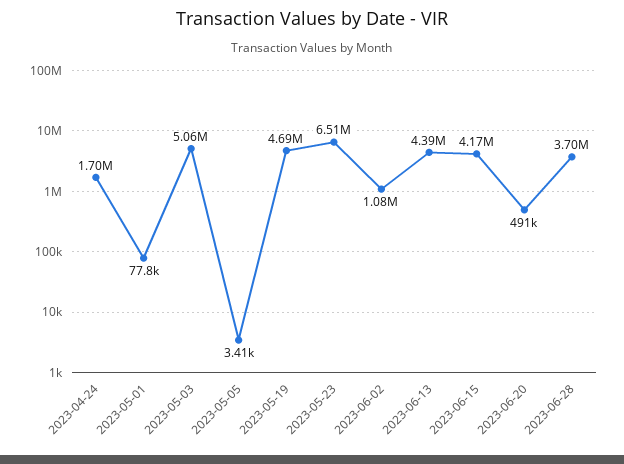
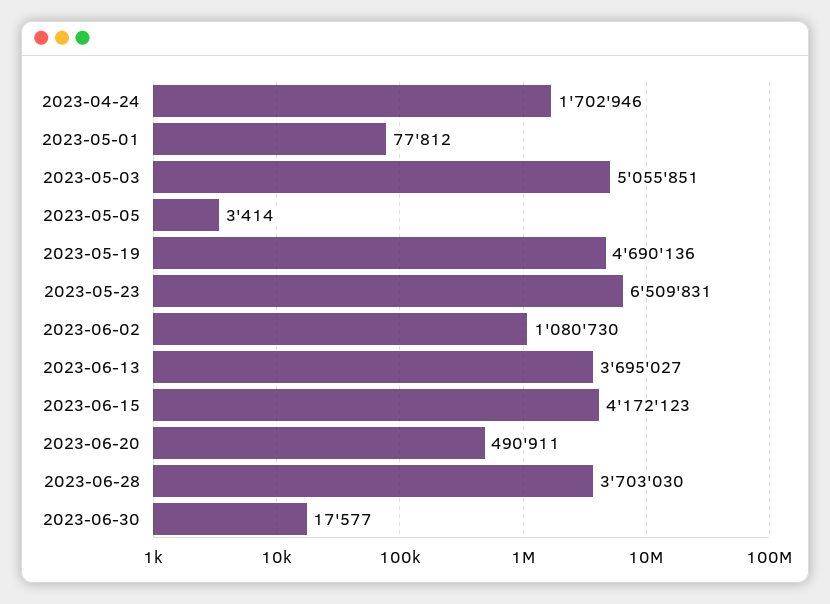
2023-06-13: 4390000 -> 3695027
2023-06-30: none -> 17577

